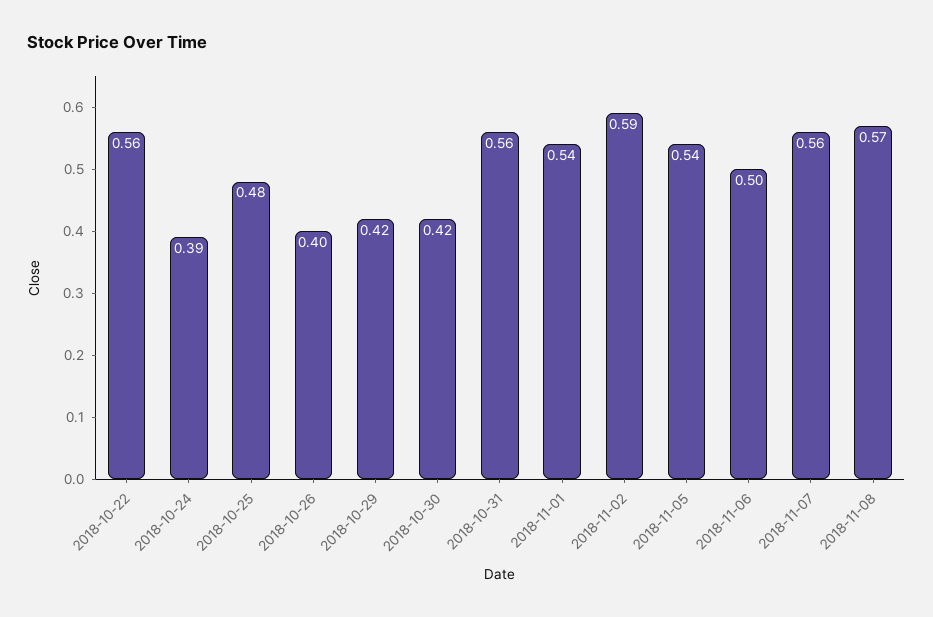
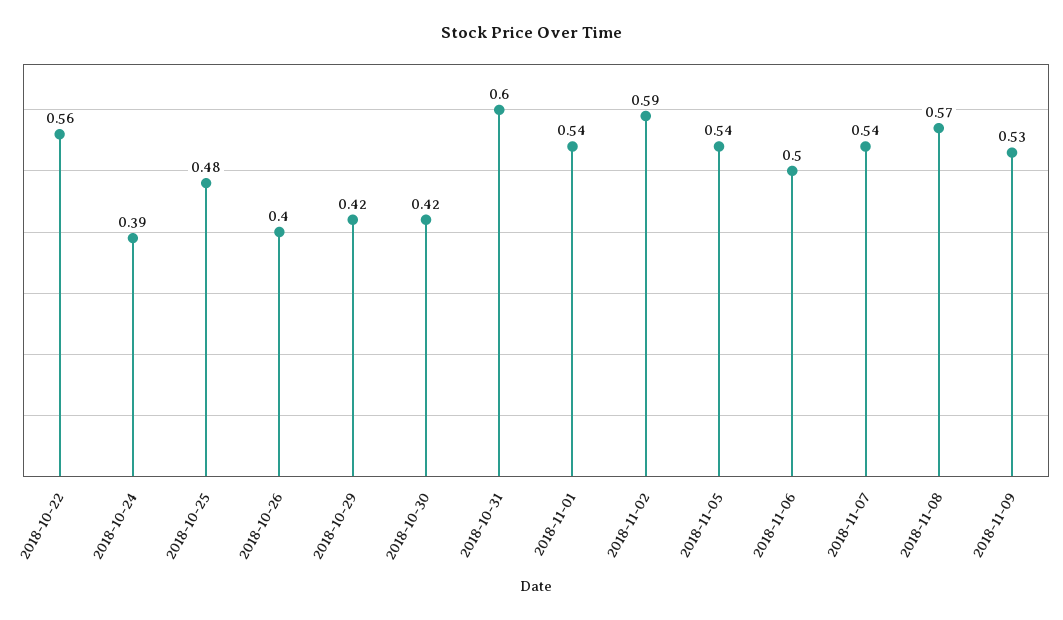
2018-10-31: 0.56 -> 0.6
2018-11-07: 0.56 -> 0.54
2018-11-09: none -> 0.53

